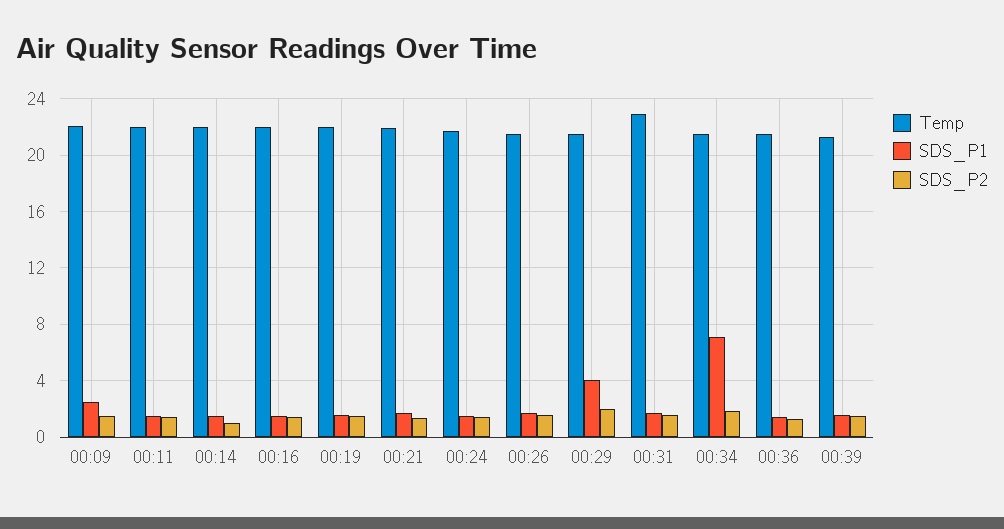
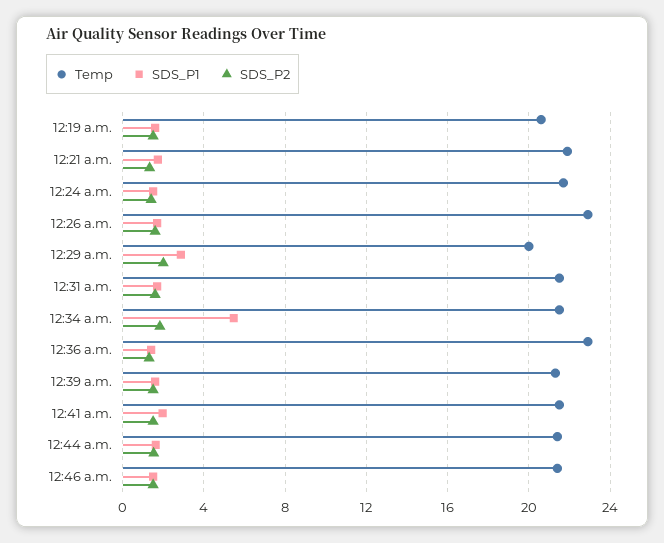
Temp, 00:09: 22 -> none
SDS_P1, 00:09: 2.5 -> none
SDS_P2, 00:09: 1.5 -> none
Temp, 00:11: 22 -> none
SDS_P1, 00:11: 1.5 -> none
SDS_P2, 00:11: 1.5 -> none
Temp, 00:14: 22 -> none
SDS_P1, 00:14: 1.5 -> none
SDS_P2, 00:14: 1 -> none
Temp, 00:16: 22 -> none
SDS_P1, 00:16: 1.5 -> none
SDS_P2, 00:16: 1.5 -> none
Temp, 00:19: 22 -> 20.5
Temp, 00:26: 21.5 -> 23
Temp, 00:29: 21.5 -> 20
SDS_P1, 00:29: 4 -> 3
Temp, 00:31: 23 -> 21.5
SDS_P1, 00:34: 7 -> 5.5
Temp, 00:36: 21.5 -> 23
Temp, 12:41 a.m.: none -> 21.5
SDS_P1, 12:41 a.m.: none -> 2
SDS_P2, 12:41 a.m.: none -> 1.5
Temp, 12:44 a.m.: none -> 21.5
SDS_P1, 12:44 a.m.: none -> 1.5
SDS_P2, 12:44 a.m.: none -> 1.5
Temp, 12:46 a.m.: none -> 21.5
SDS_P1, 12:46 a.m.: none -> 1.5
SDS_P2, 12:46 a.m.: none -> 1.5

